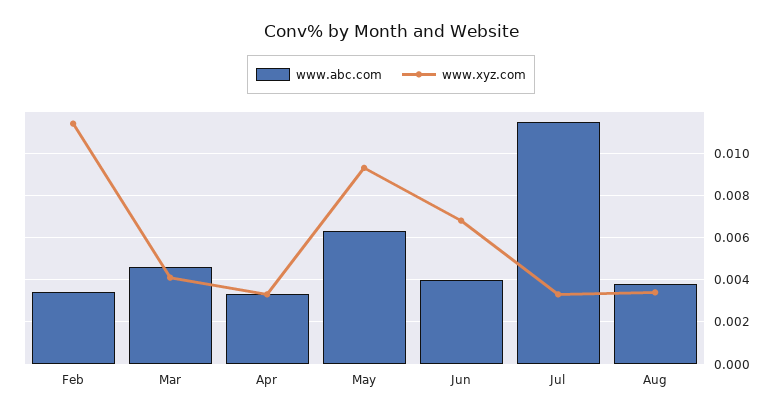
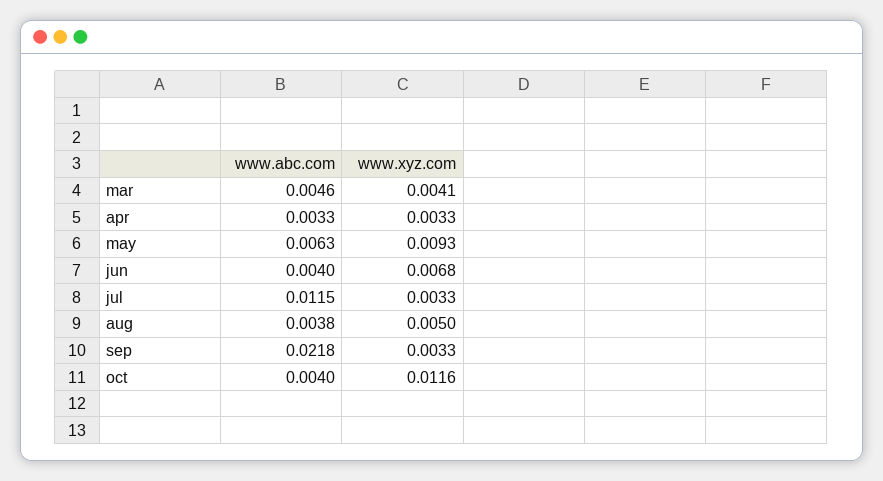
www.abc.com, Feb: 0.0035 -> none
www.xyz.com, Feb: 0.0115 -> none
www.xyz.com, Aug: 0.0035 -> 0.005
www.abc.com, sep: none -> 0.0218
www.xyz.com, sep: none -> 0.0033
www.abc.com, oct: none -> 0.004
www.xyz.com, oct: none -> 0.0116

